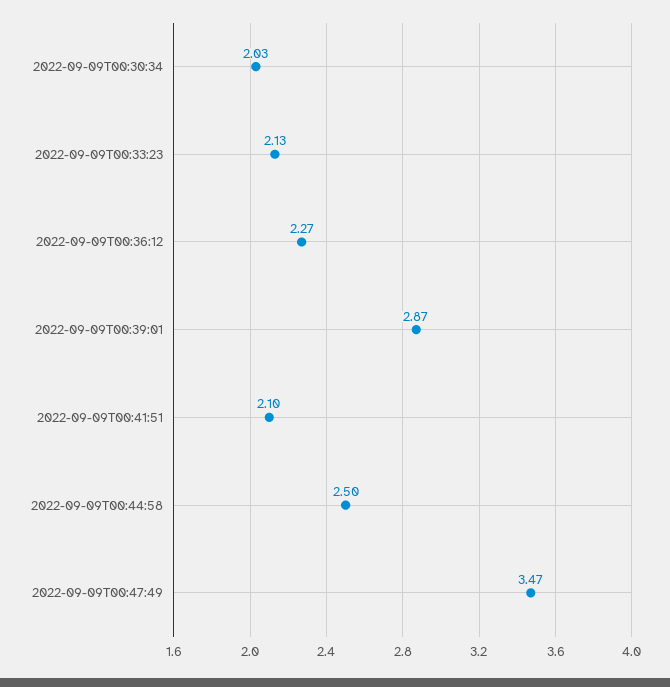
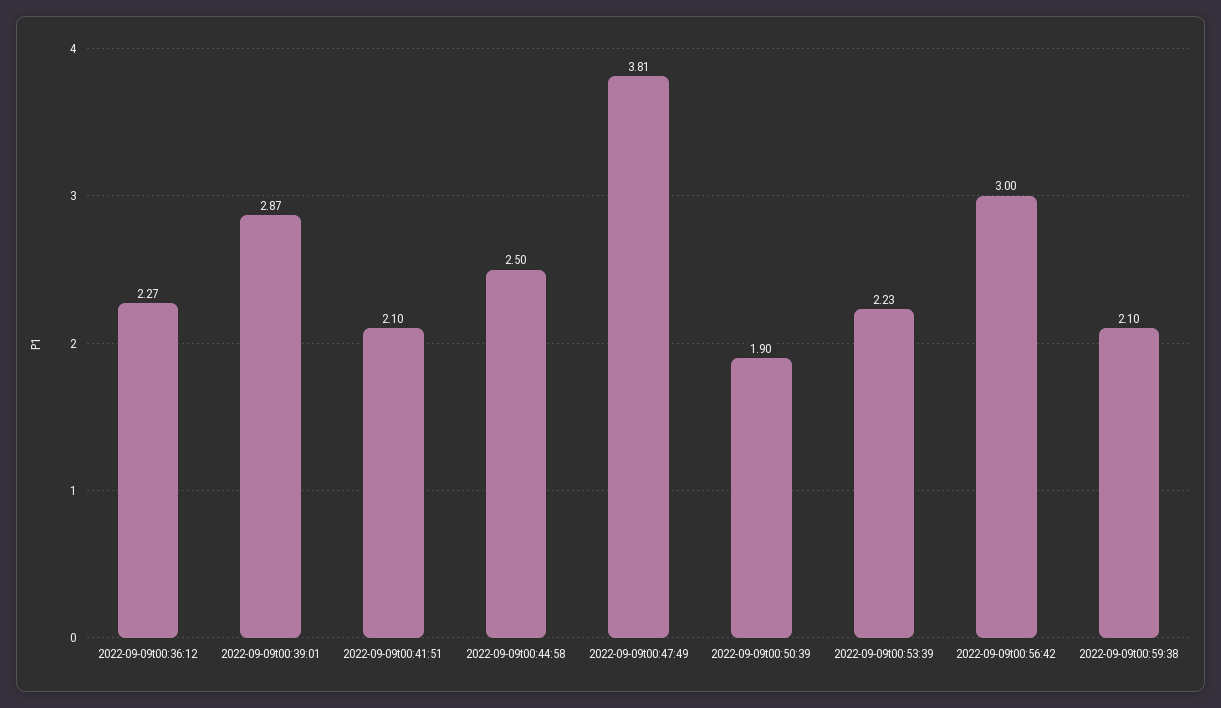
2022-09-09T00:30:34: 2.03 -> none
2022-09-09T00:33:23: 2.13 -> none
2022-09-09T00:47:49: 3.47 -> 3.81
2022-09-09t00:50:39: none -> 1.9
2022-09-09t00:53:39: none -> 2.23
2022-09-09t00:56:42: none -> 3
2022-09-09t00:59:38: none -> 2.1

